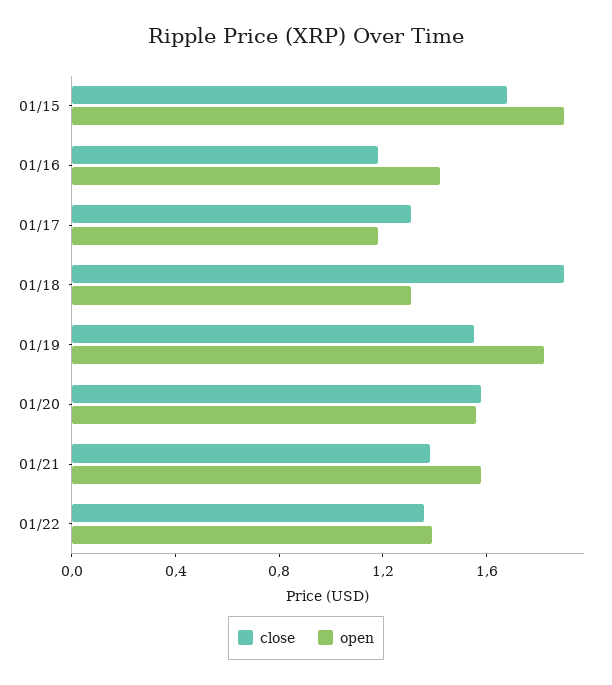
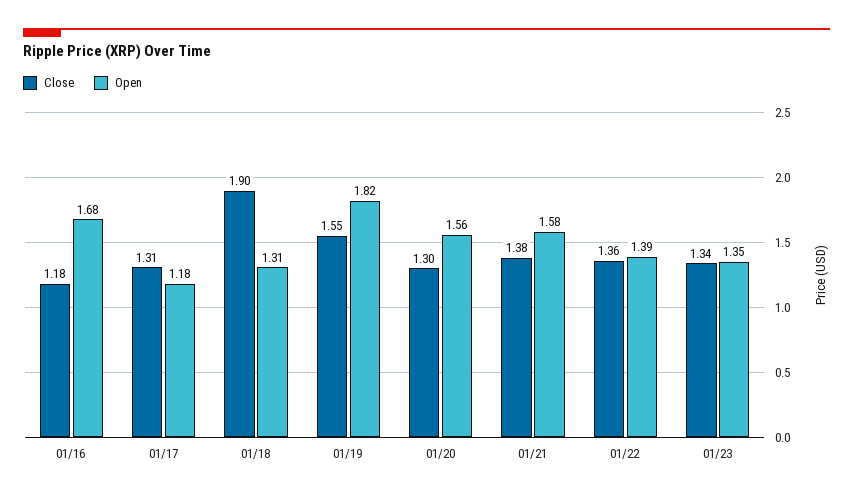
close, 01/15: 1.7 -> none
open, 01/15: 1.9 -> none
open, 01/16: 1.4 -> 1.68
close, 01/20: 1.6 -> 1.3
close, 01/23: none -> 1.34
open, 01/23: none -> 1.35

